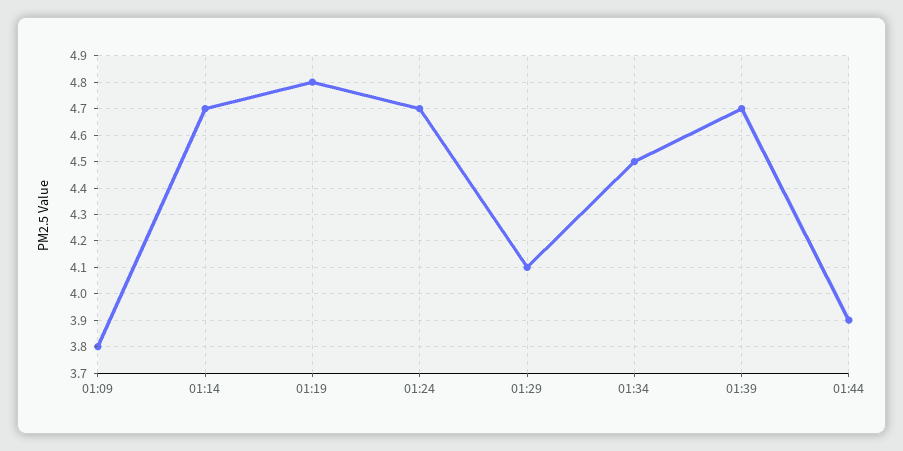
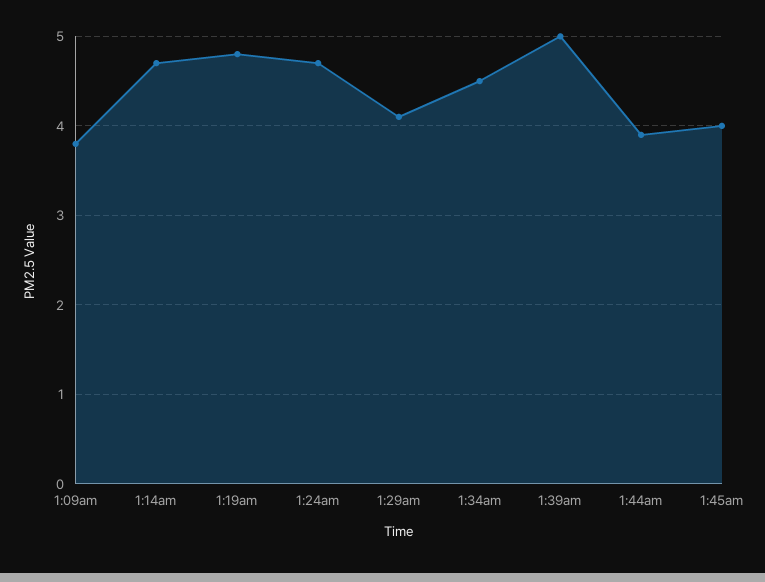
01:39: 4.7 -> 5
1:45am: none -> 4

